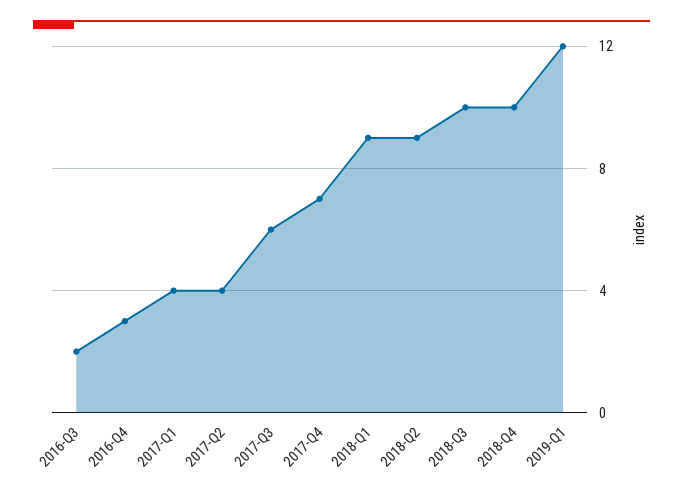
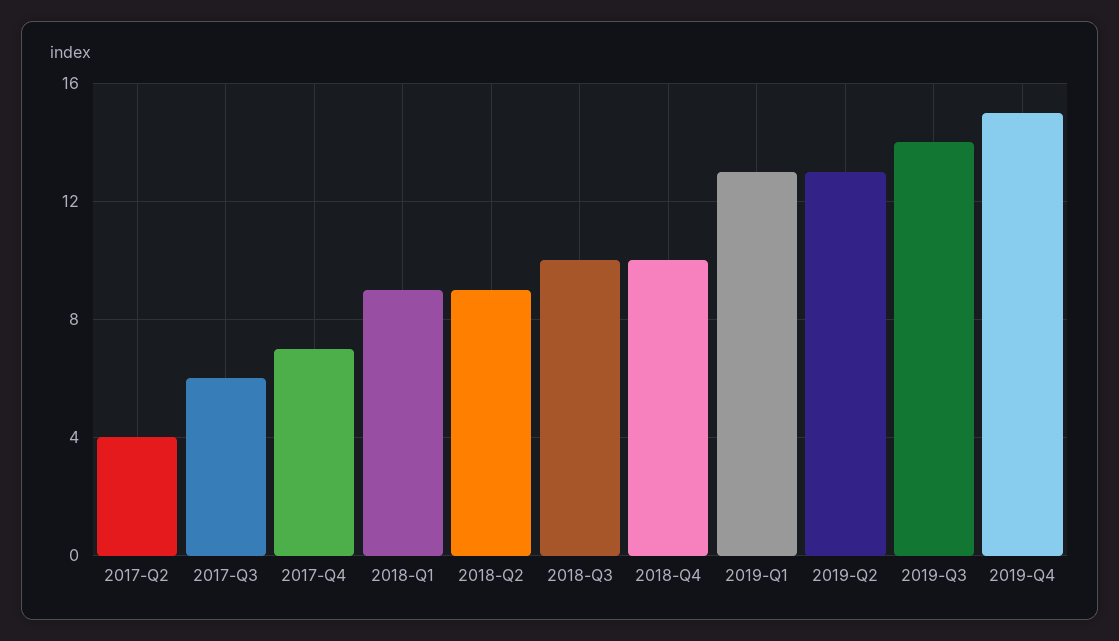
2016-Q3: 2 -> none
2016-Q4: 3 -> none
2017-Q1: 4 -> none
2019-Q1: 12 -> 13
2019-Q2: none -> 13
2019-Q3: none -> 14
2019-Q4: none -> 15

